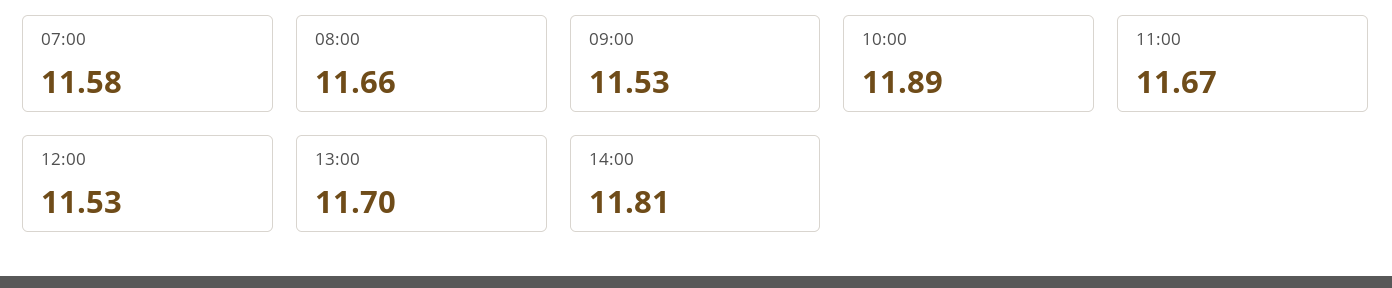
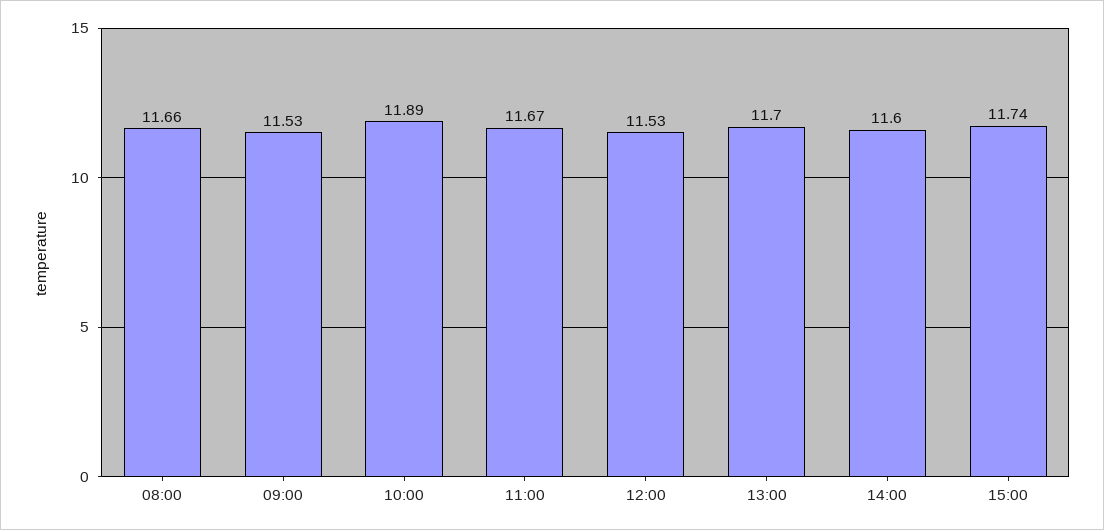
07:00: 11.58 -> none
14:00: 11.81 -> 11.6
15:00: none -> 11.74

